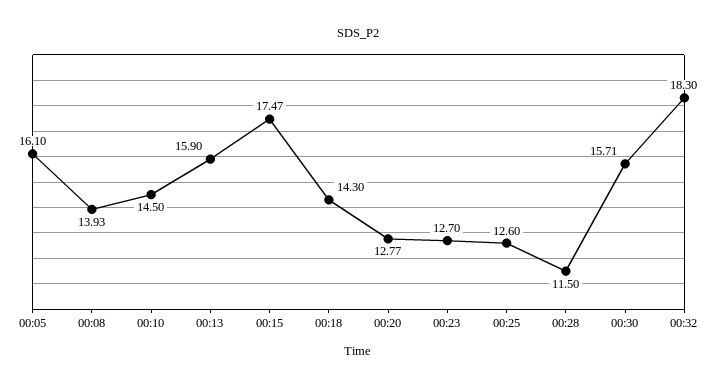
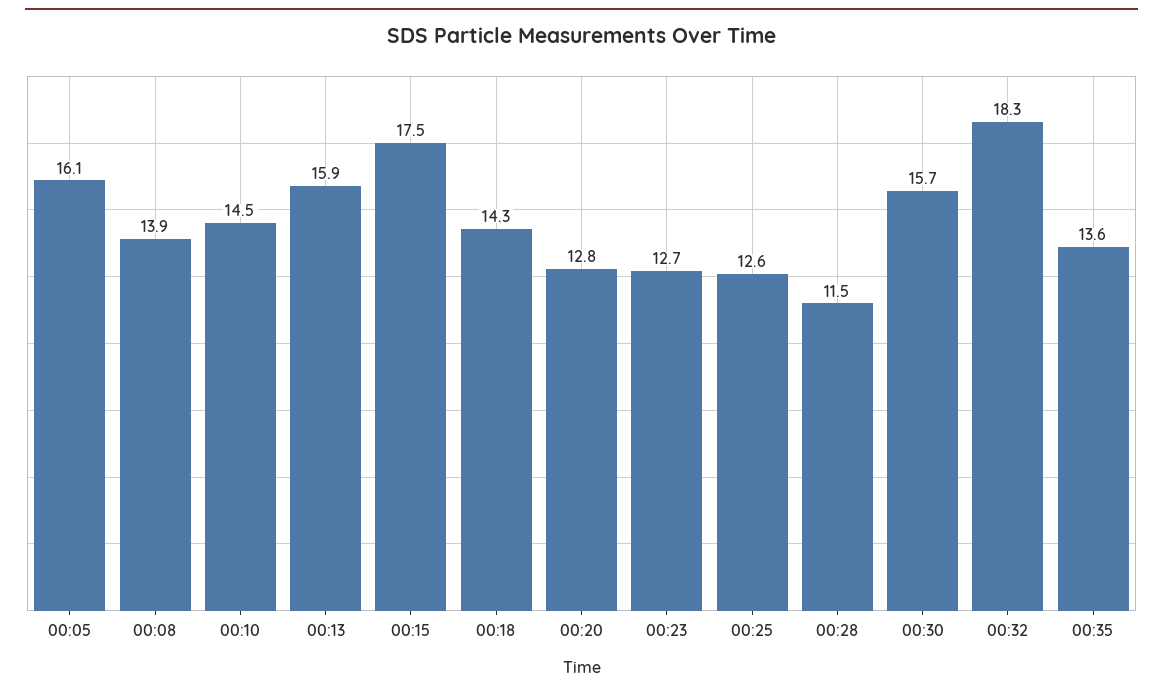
00:35: none -> 13.6

